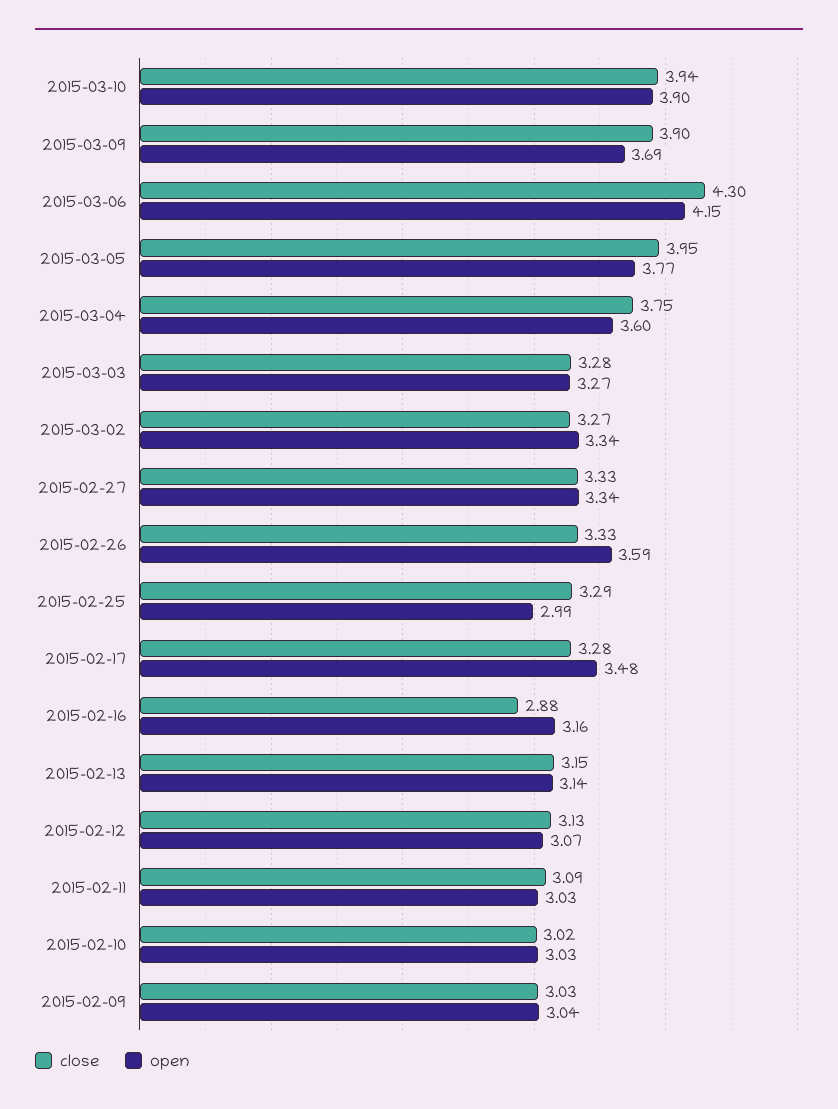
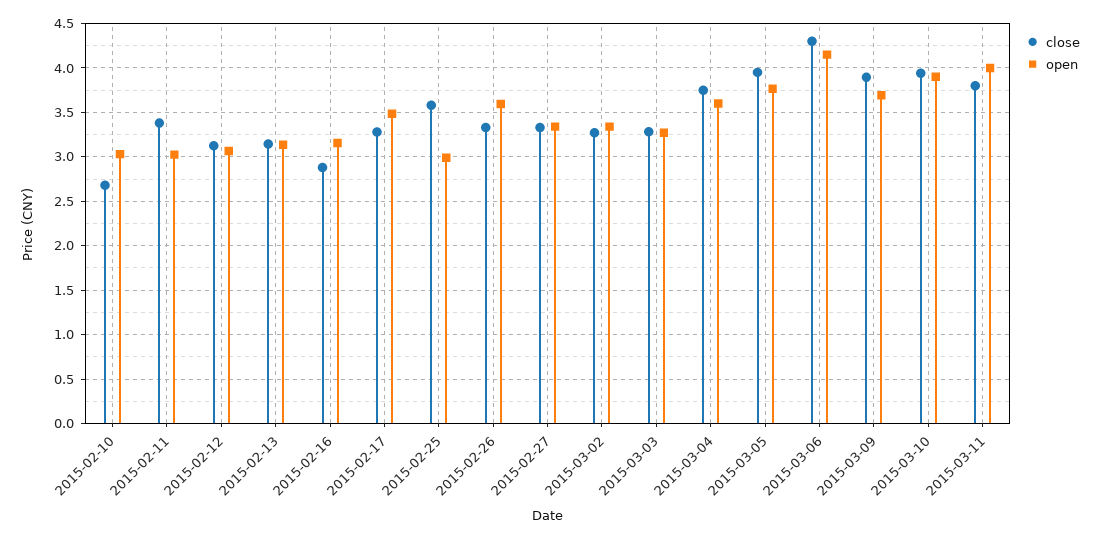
close, 2015-02-25: 3.29 -> 3.6
close, 2015-02-11: 3.09 -> 3.4
close, 2015-02-10: 3.02 -> 2.7
close, 2015-02-09: 3.03 -> none
open, 2015-02-09: 3.04 -> none
close, 2015-03-11: none -> 3.8
open, 2015-03-11: none -> 4

